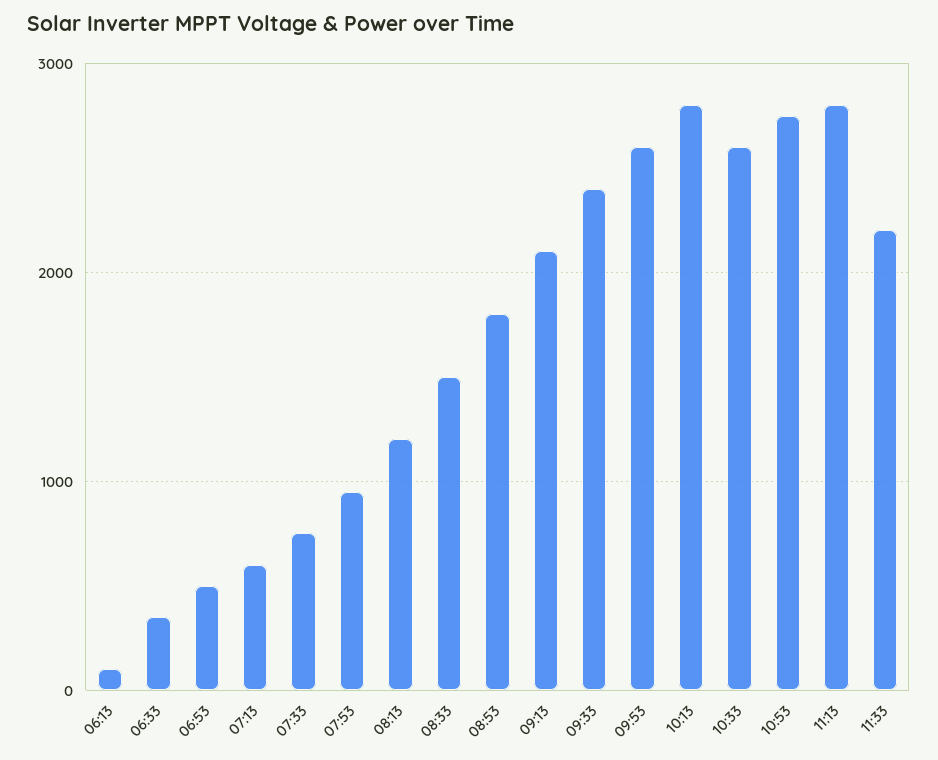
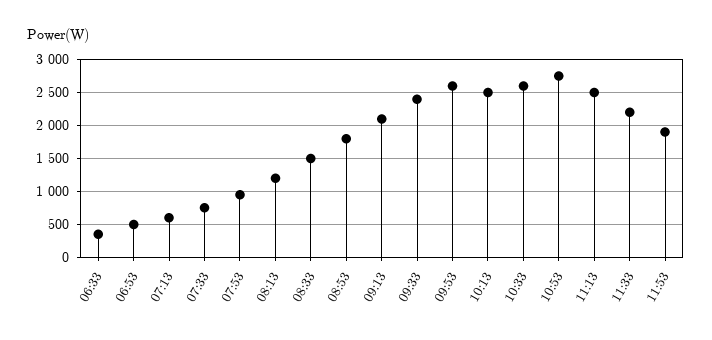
06:13: 100 -> none
10:13: 2800 -> 2500
11:13: 2800 -> 2500
11:53: none -> 1900

